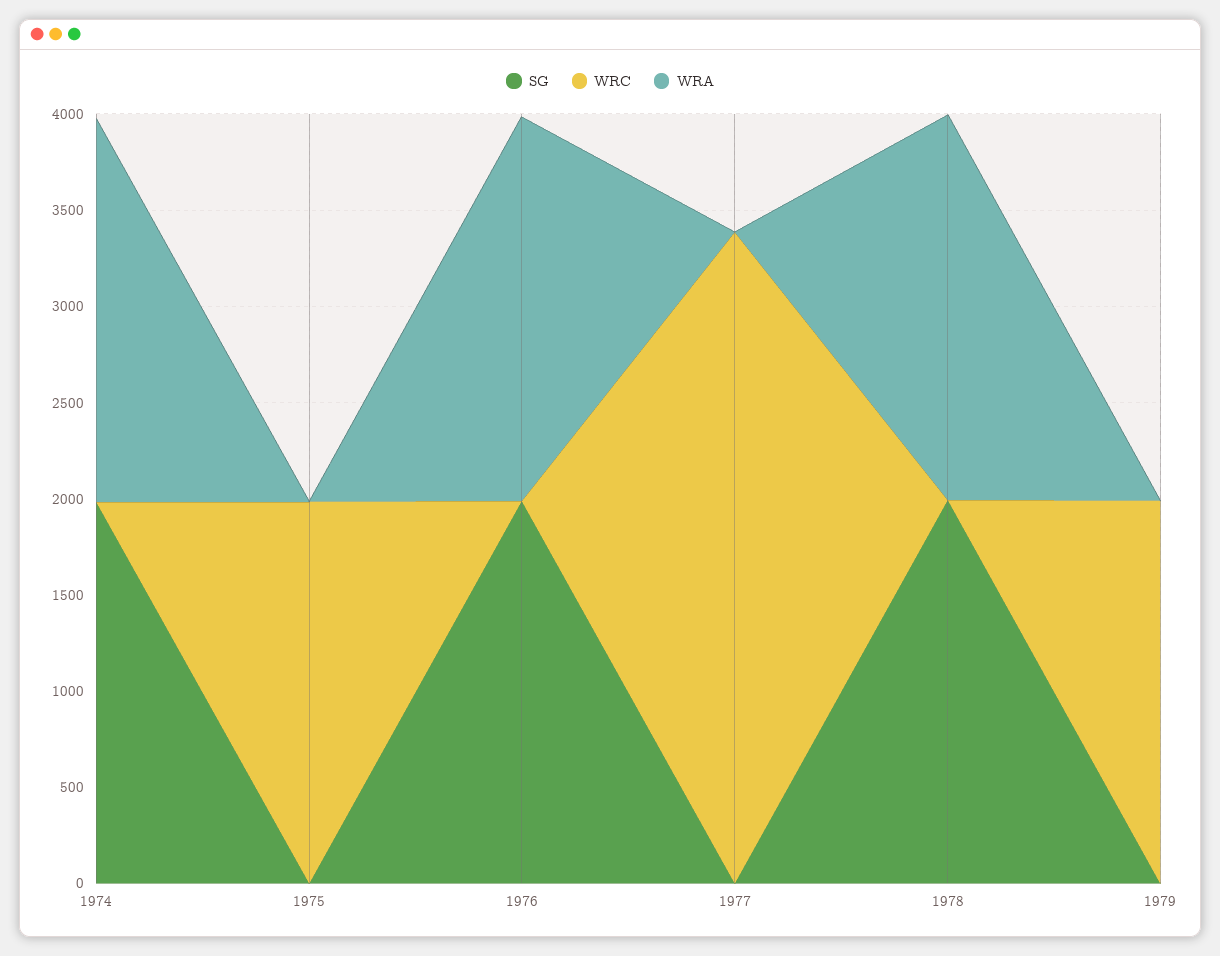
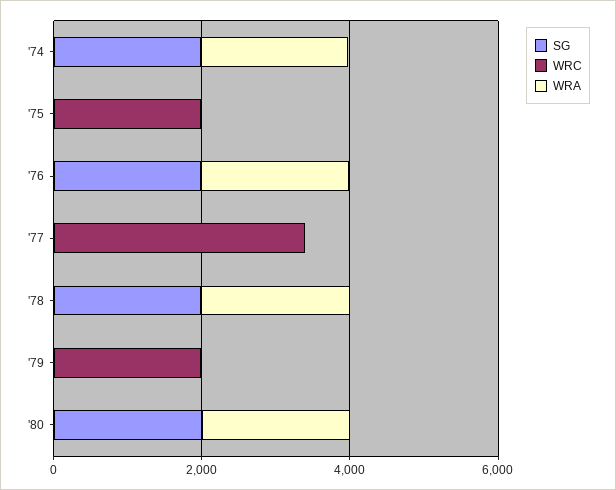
SG, '80: none -> 2000
WRC, '80: none -> 0
WRA, '80: none -> 2000

